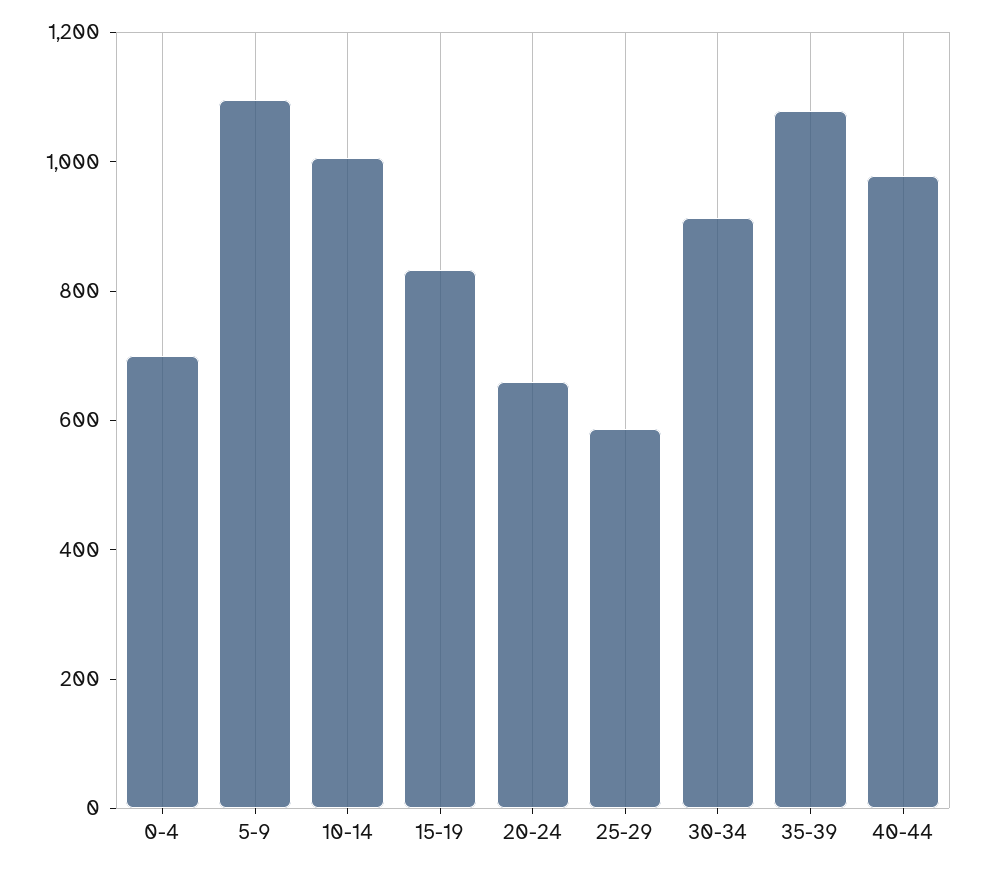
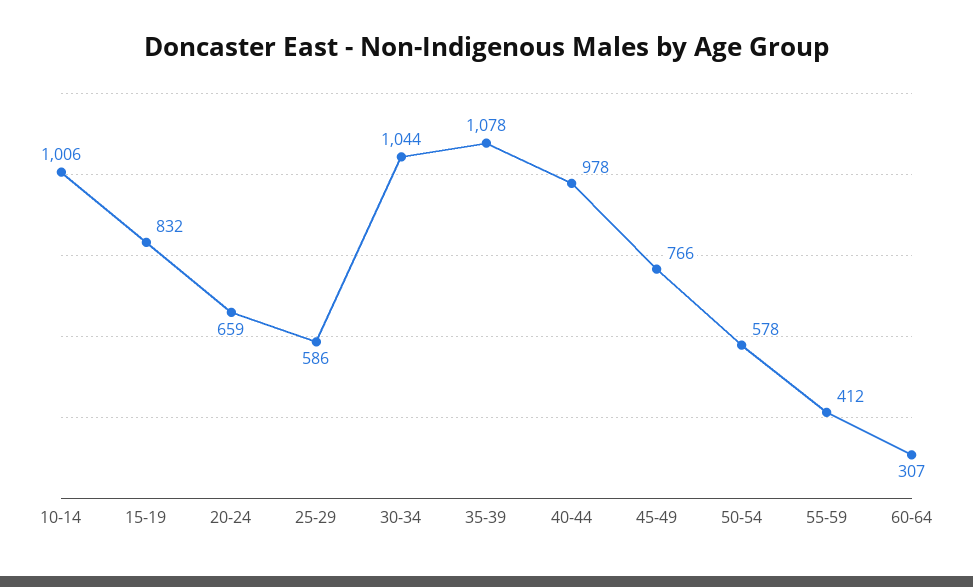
0-4: 700 -> none
5-9: 1100 -> none
30-34: 900 -> 1044
45-49: none -> 766
50-54: none -> 578
55-59: none -> 412
60-64: none -> 307

